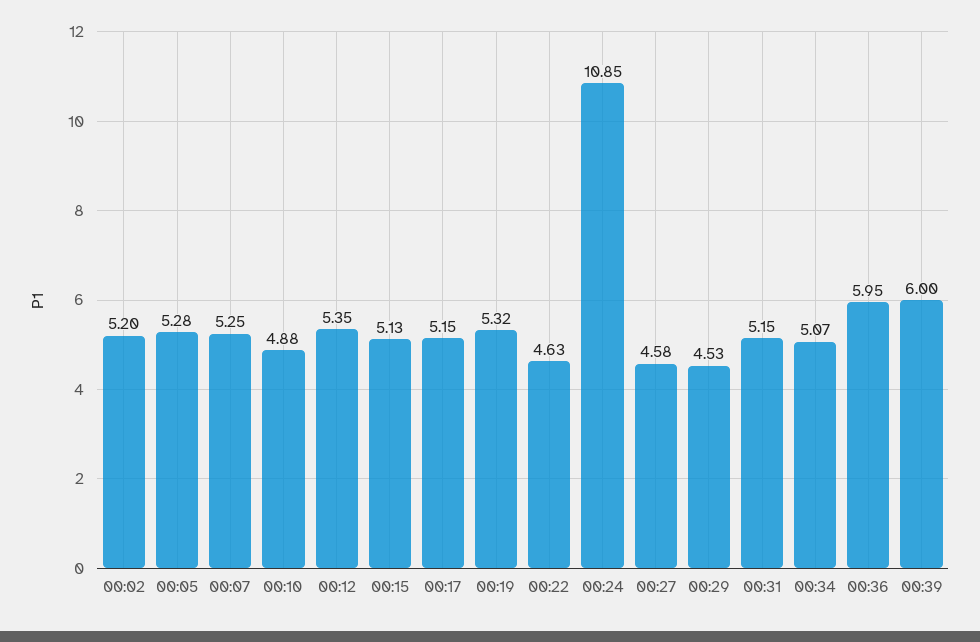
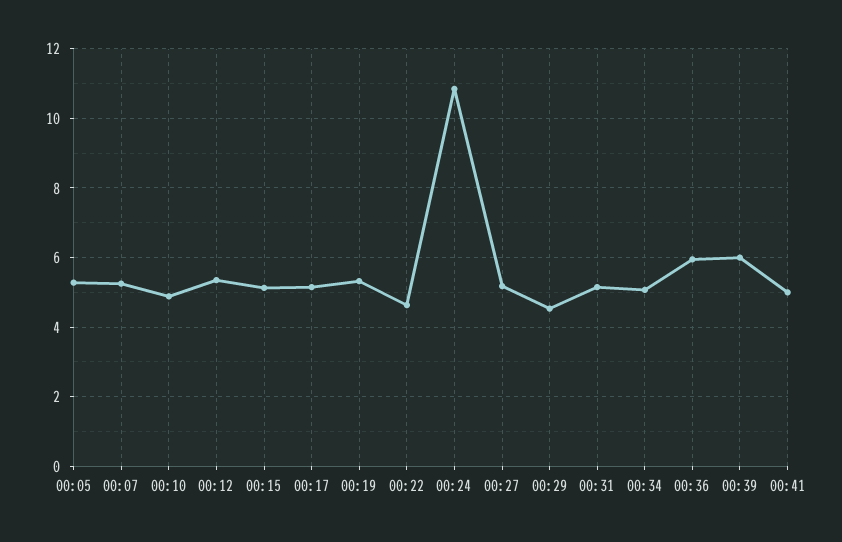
00:02: 5.2 -> none
00:27: 4.58 -> 5.2
00:41: none -> 5

